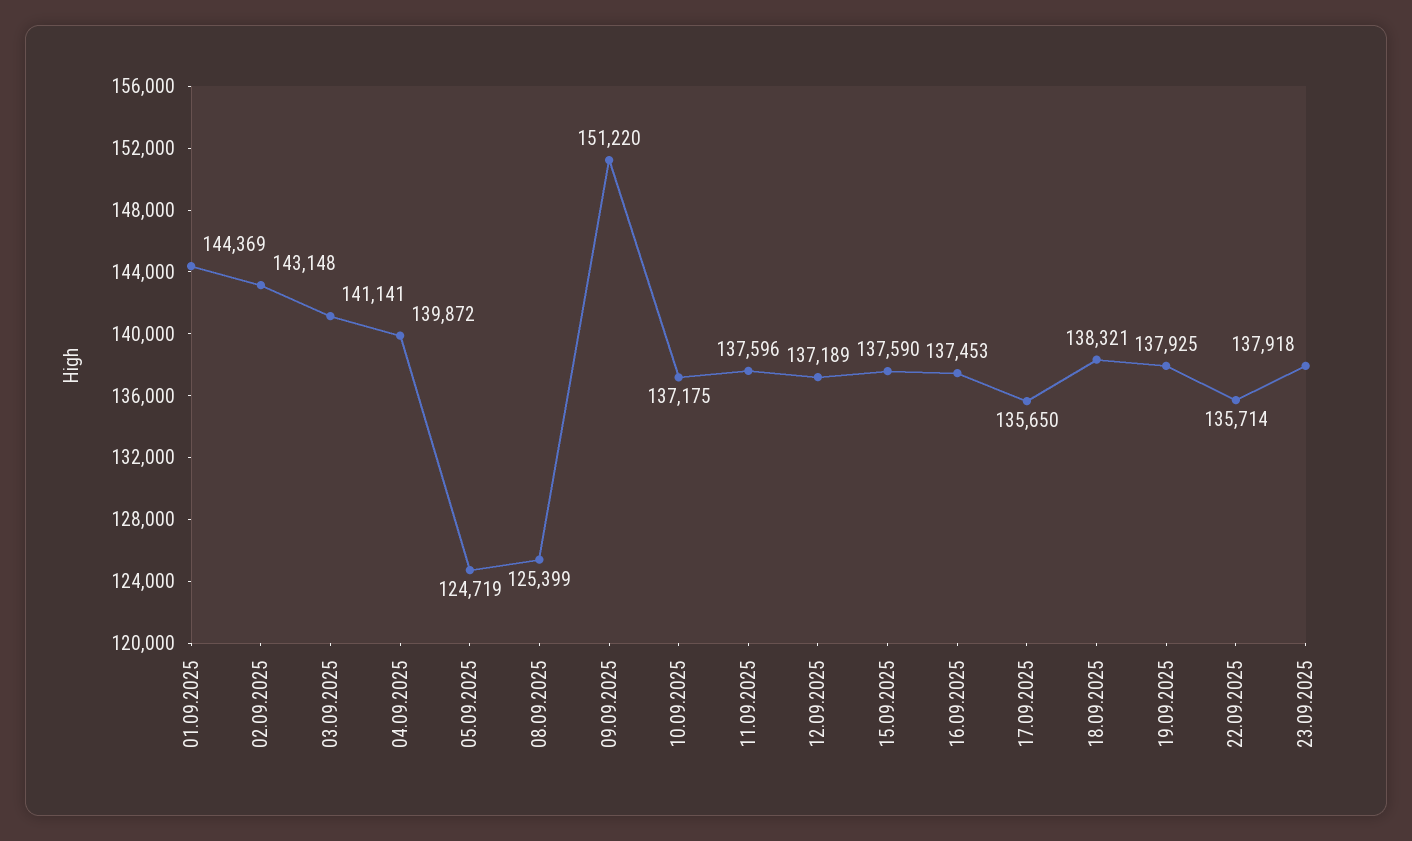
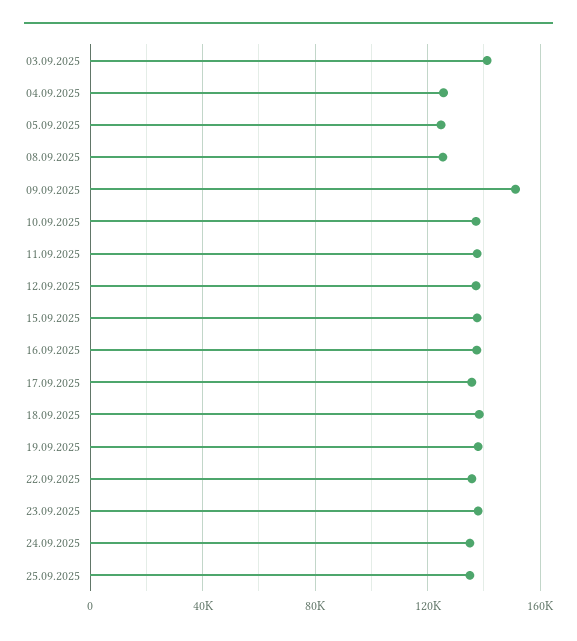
01.09.2025: 144369 -> none
02.09.2025: 143148 -> none
04.09.2025: 139872 -> 125000
24.09.2025: none -> 135000
25.09.2025: none -> 135000

